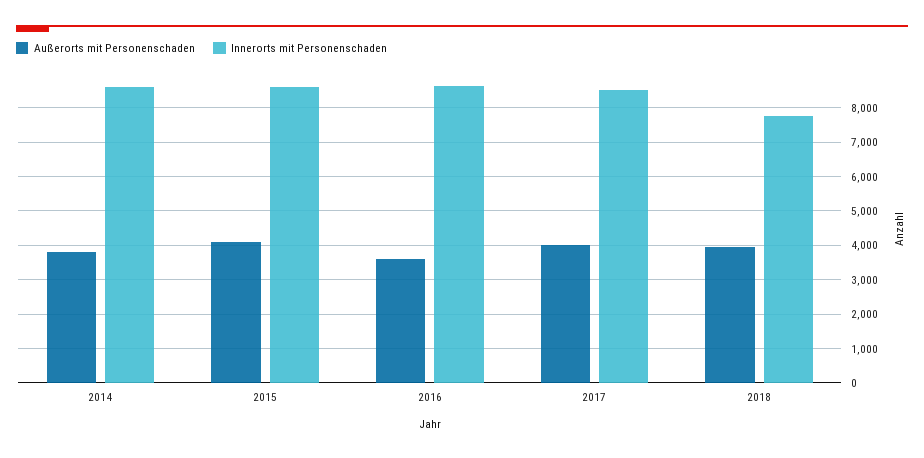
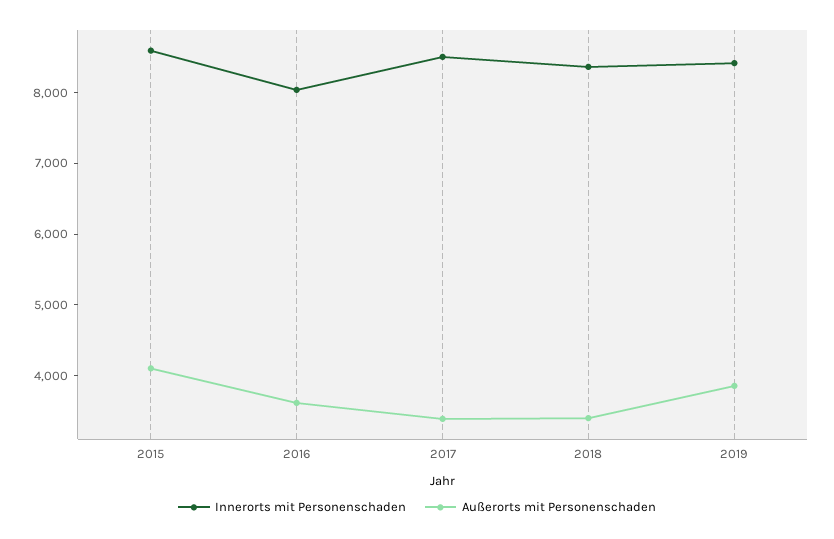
Außerorts mit Personenschaden, 2014: 3800 -> none
Innerorts mit Personenschaden, 2014: 8600 -> none
Innerorts mit Personenschaden, 2016: 8600 -> 8000
Außerorts mit Personenschaden, 2017: 4000 -> 3400
Außerorts mit Personenschaden, 2018: 4000 -> 3400
Innerorts mit Personenschaden, 2018: 7800 -> 8400
Innerorts mit Personenschaden, 2019: none -> 8400
Außerorts mit Personenschaden, 2019: none -> 3800

